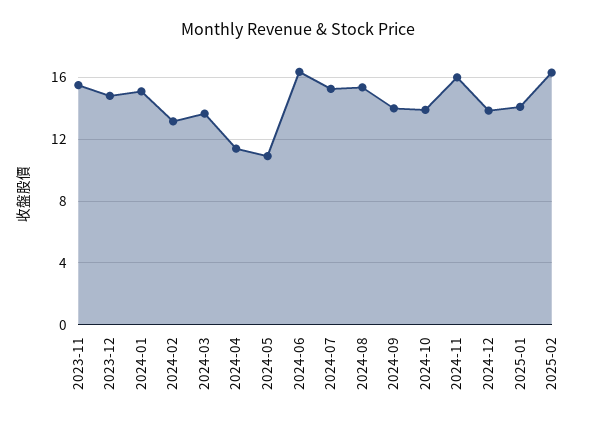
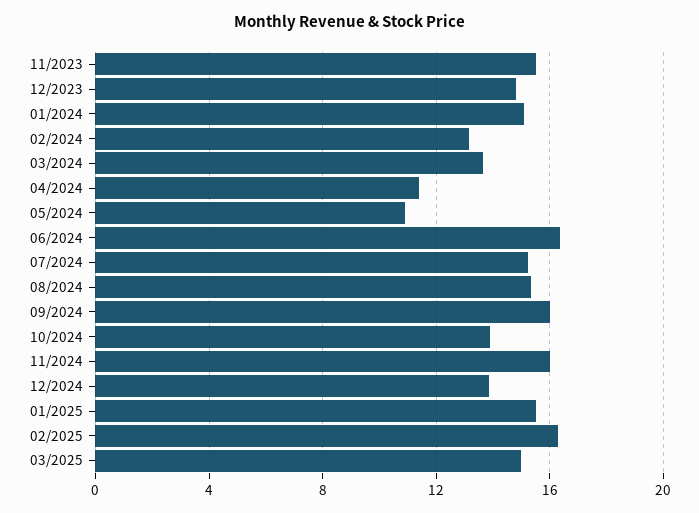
2024-09: 14 -> 16
2025-01: 14 -> 15.5
03/2025: none -> 15

